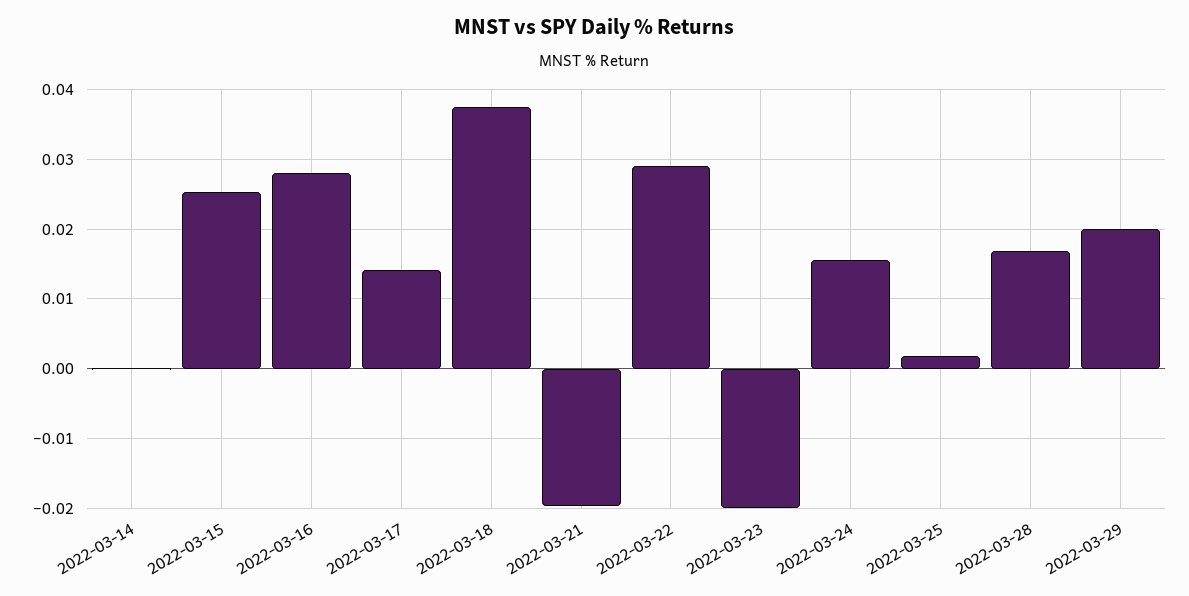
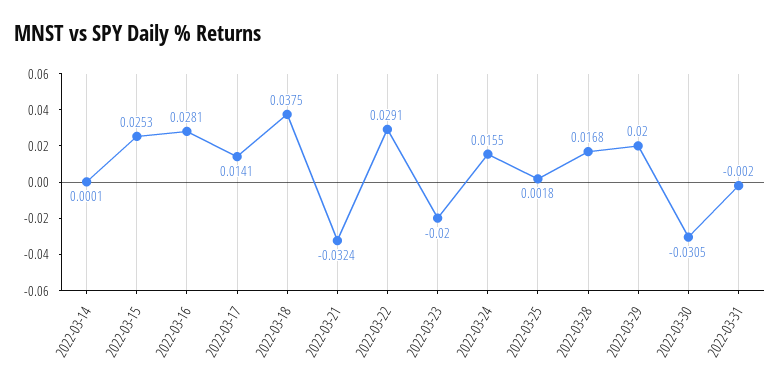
2022-03-21: -0.02 -> -0.0324
2022-03-30: none -> -0.0305
2022-03-31: none -> -0.002

